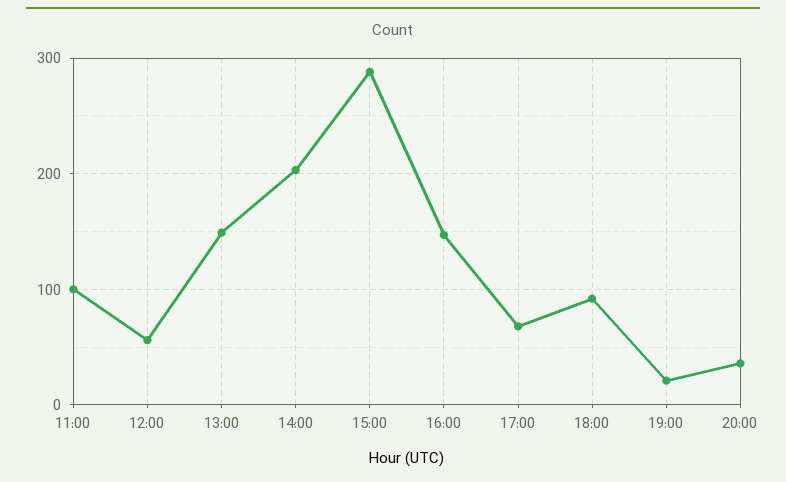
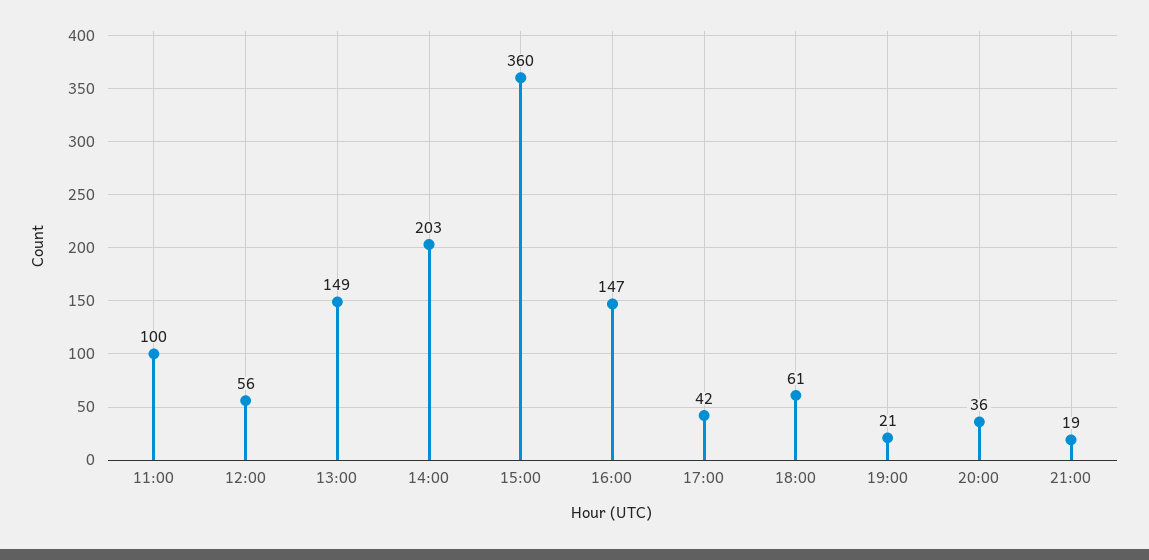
15:00: 290 -> 360
17:00: 70 -> 42
18:00: 90 -> 61
21:00: none -> 19

